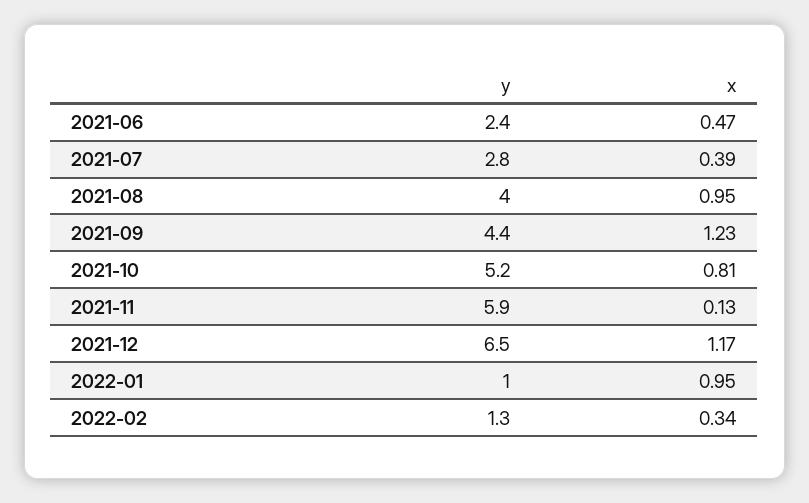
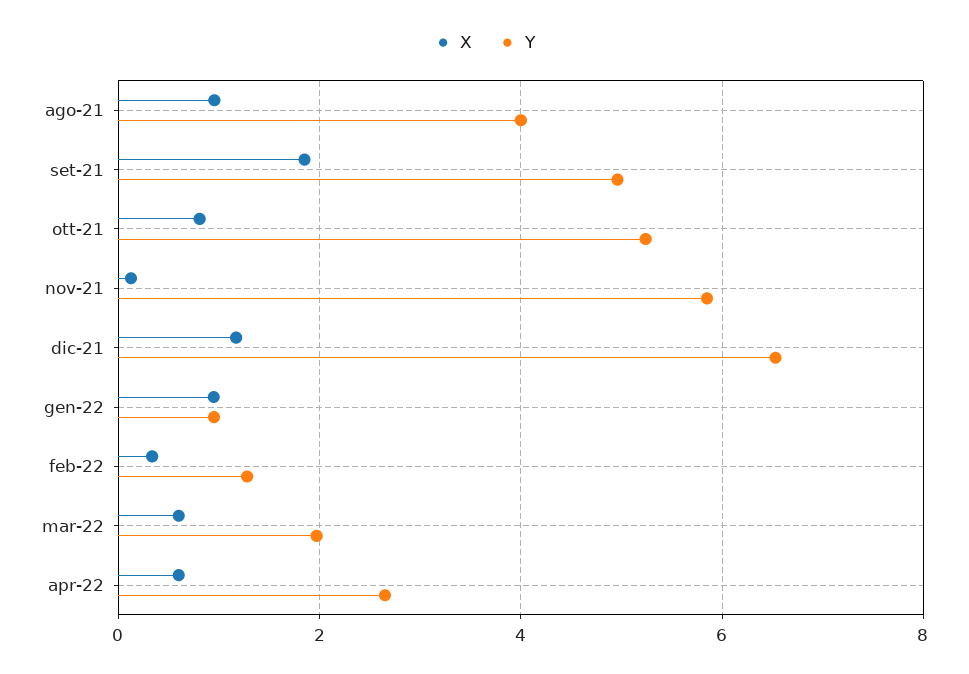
y, 2021-06: 2.4 -> none
x, 2021-06: 0.47 -> none
y, 2021-07: 2.8 -> none
x, 2021-07: 0.39 -> none
y, 2021-09: 4.4 -> 5
x, 2021-09: 1.23 -> 1.8
x, mar-22: none -> 0.6
y, mar-22: none -> 2
x, apr-22: none -> 0.6
y, apr-22: none -> 2.6

